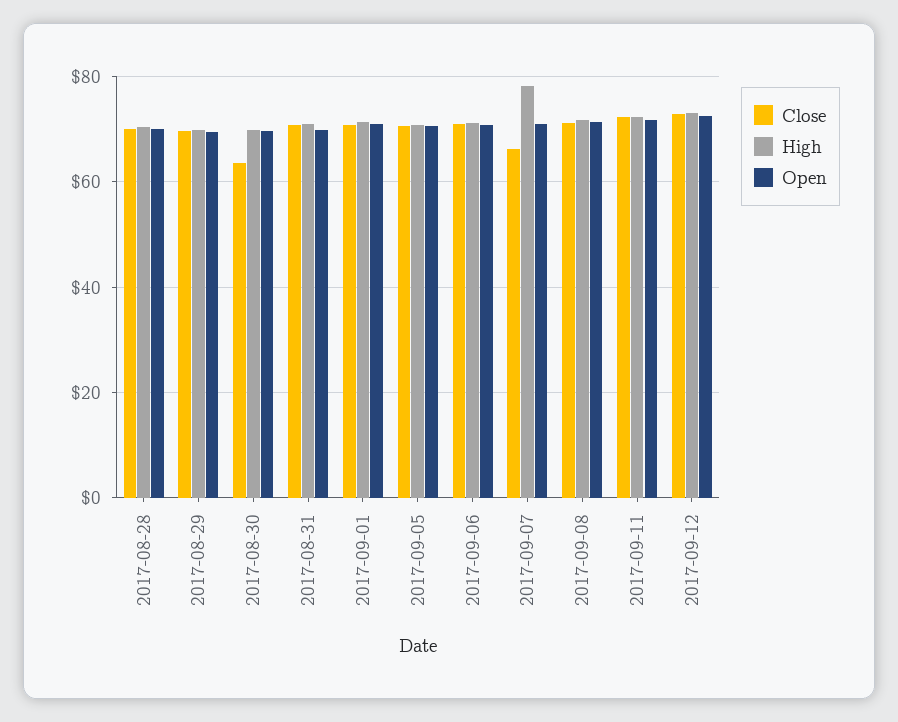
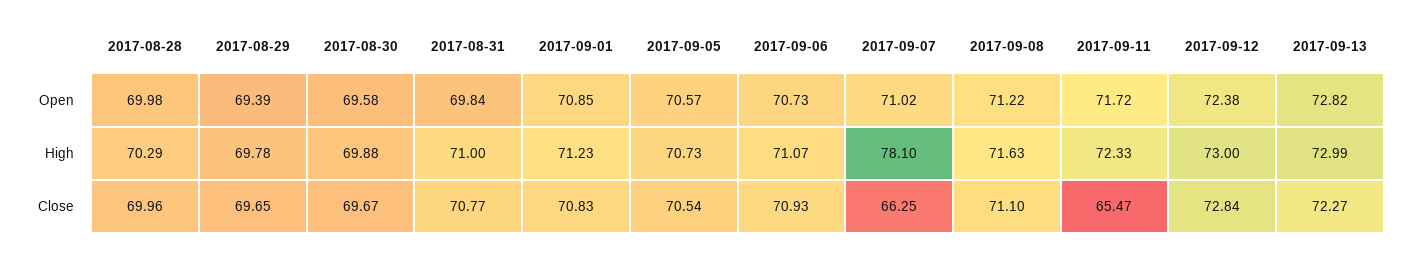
Close, 2017-08-30: 64 -> 69.67
Close, 2017-09-11: 72 -> 65.47
Open, 2017-09-13: none -> 72.82
High, 2017-09-13: none -> 72.99
Close, 2017-09-13: none -> 72.27

